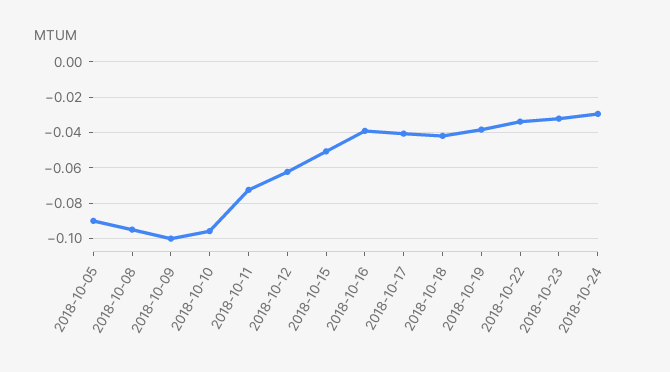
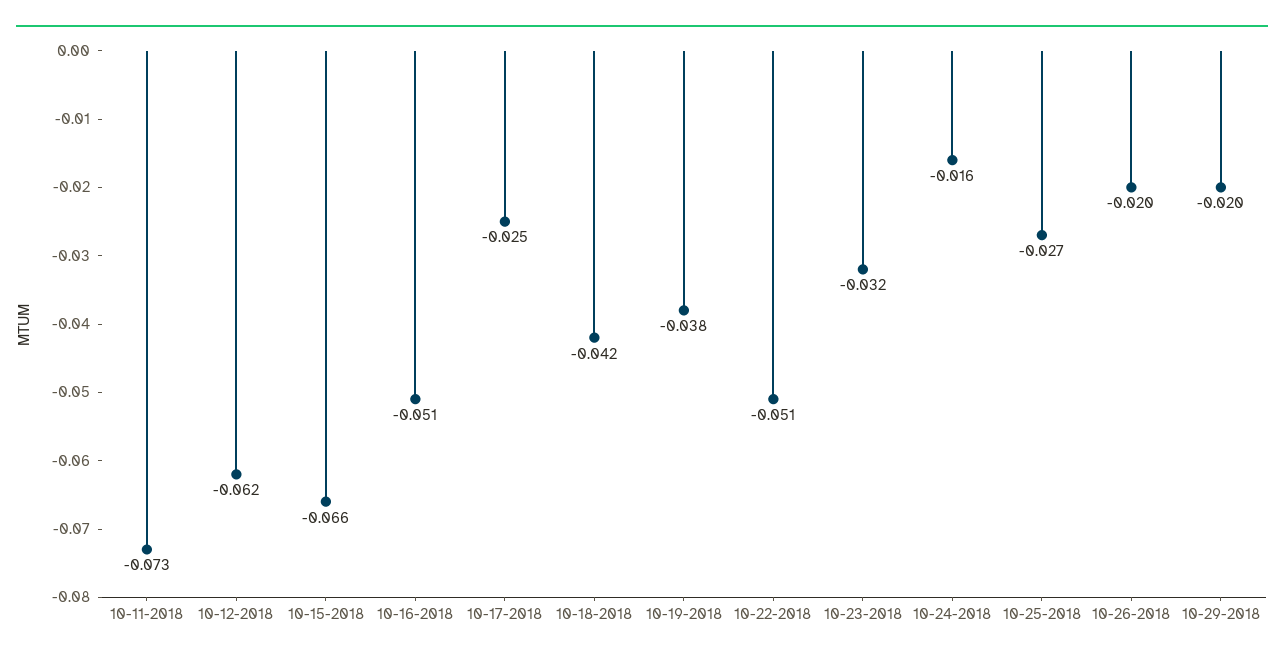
2018-10-05: -0.09 -> none
2018-10-08: -0.095 -> none
2018-10-09: -0.1 -> none
2018-10-10: -0.095 -> none
2018-10-15: -0.05 -> -0.066
2018-10-16: -0.04 -> -0.051
2018-10-17: -0.04 -> -0.025
2018-10-22: -0.035 -> -0.051
2018-10-24: -0.03 -> -0.016
10-25-2018: none -> -0.027
10-26-2018: none -> -0.02
10-29-2018: none -> -0.02

